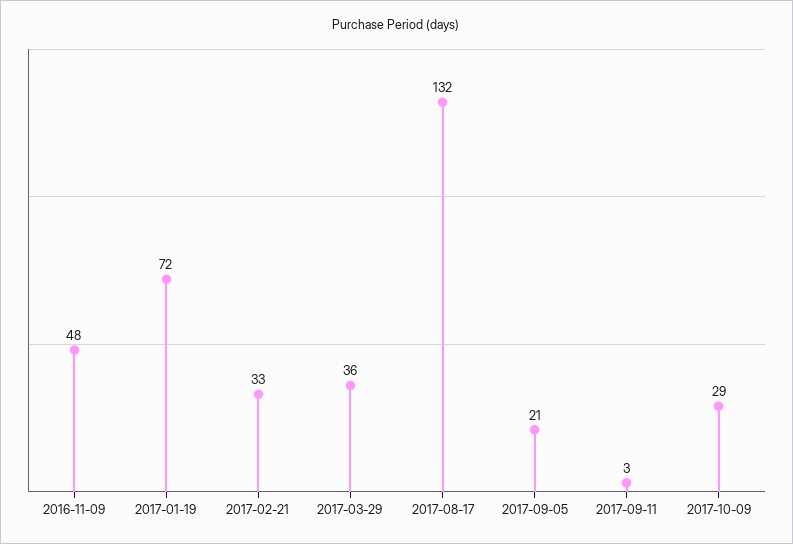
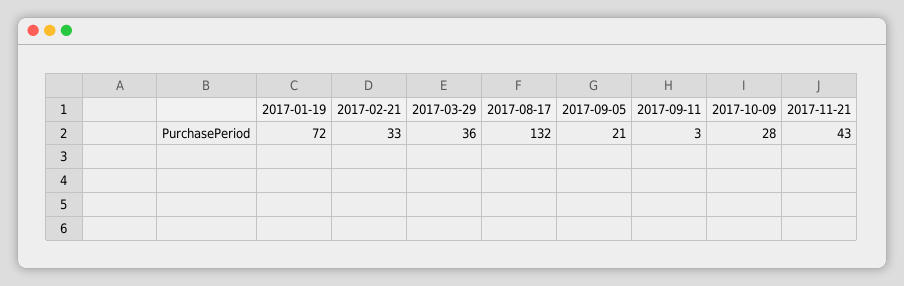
2016-11-09: 48 -> none
2017-10-09: 29 -> 28
2017-11-21: none -> 43

